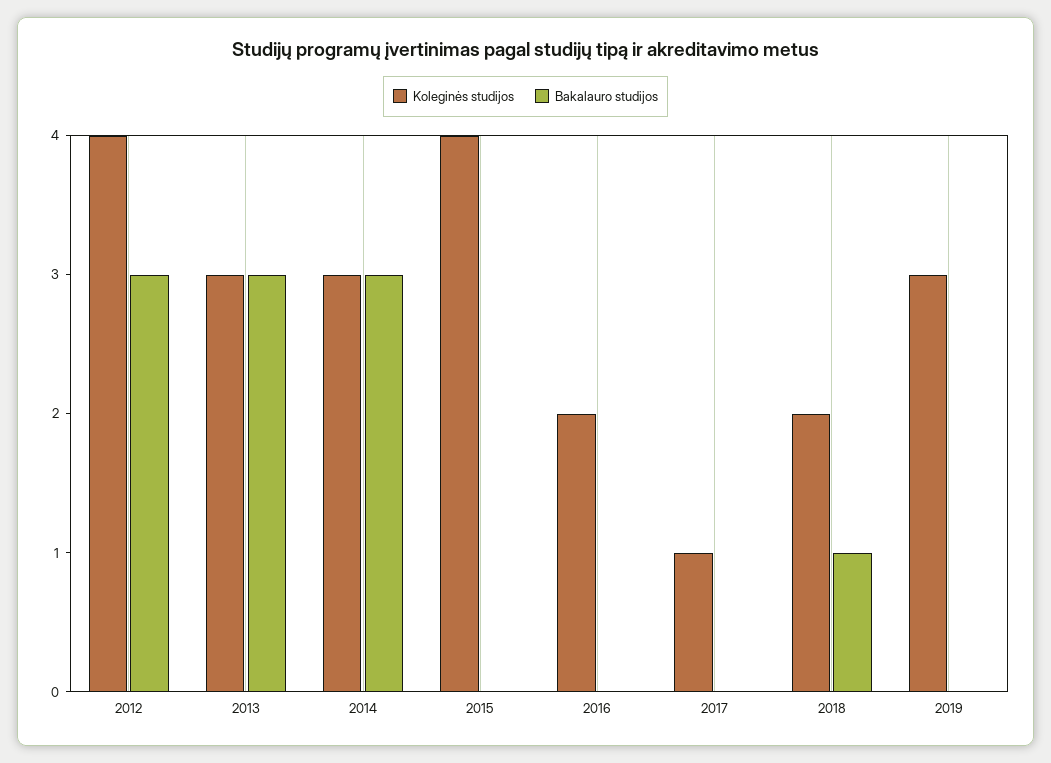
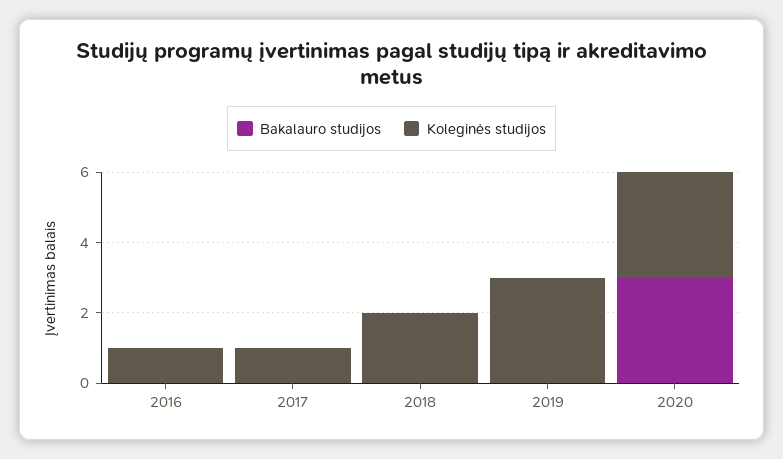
Koleginės studijos, 2012: 4 -> none
Bakalauro studijos, 2012: 3 -> none
Koleginės studijos, 2013: 3 -> none
Bakalauro studijos, 2013: 3 -> none
Koleginės studijos, 2014: 3 -> none
Bakalauro studijos, 2014: 3 -> none
Koleginės studijos, 2015: 4 -> none
Bakalauro studijos, 2015: 0 -> none
Koleginės studijos, 2016: 2 -> 1
Bakalauro studijos, 2018: 1 -> 0
Bakalauro studijos, 2020: none -> 3
Koleginės studijos, 2020: none -> 3

